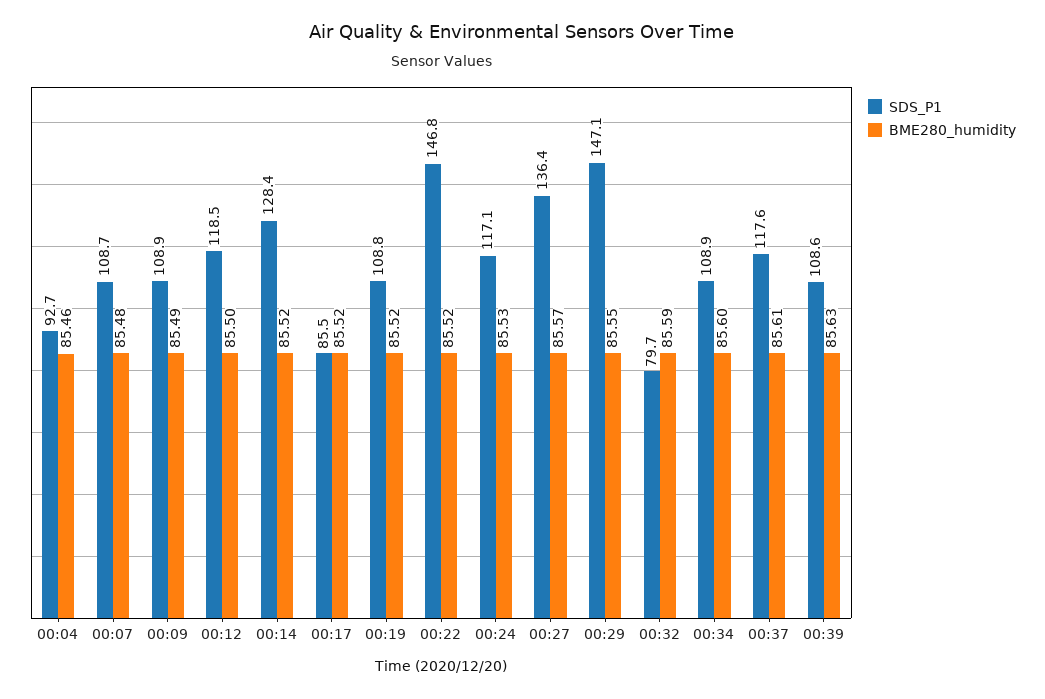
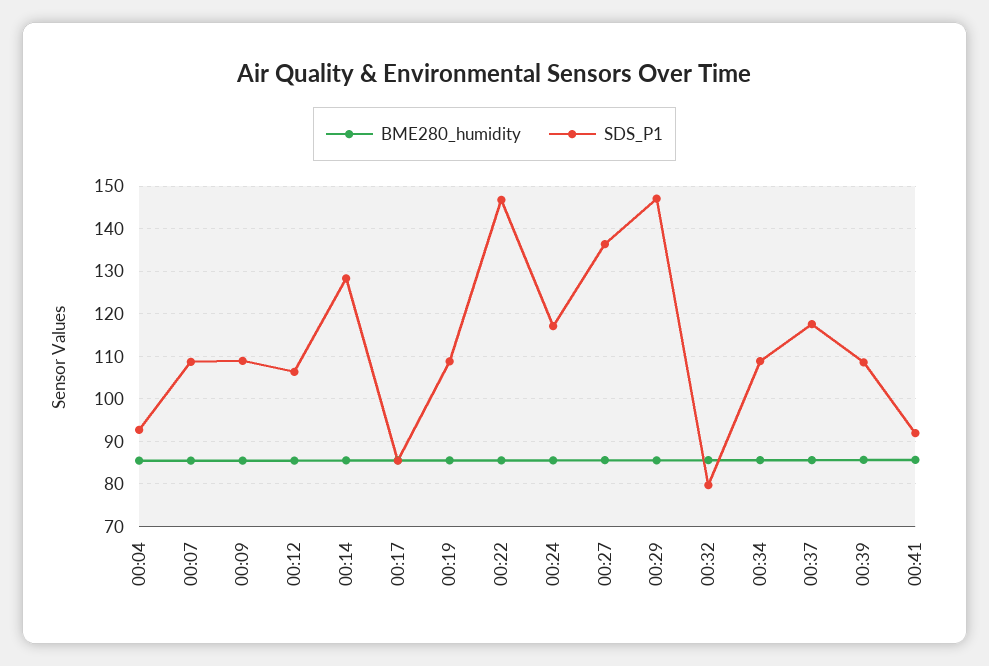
SDS_P1, 00:12: 118.5 -> 106
BME280_humidity, 00:41: none -> 86
SDS_P1, 00:41: none -> 92

